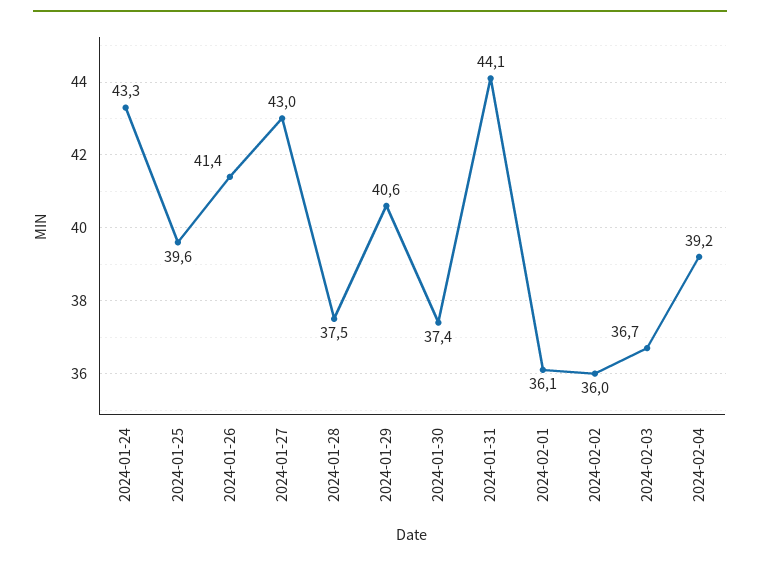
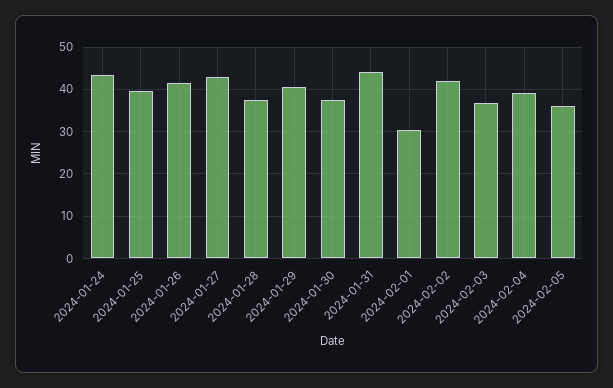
2024-02-01: 36.1 -> 30
2024-02-02: 36 -> 42
2024-02-05: none -> 36

